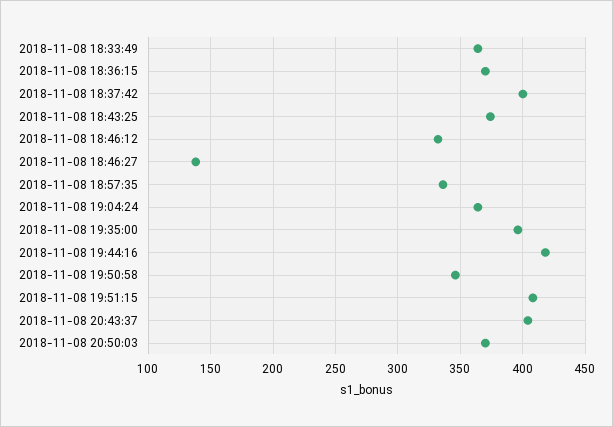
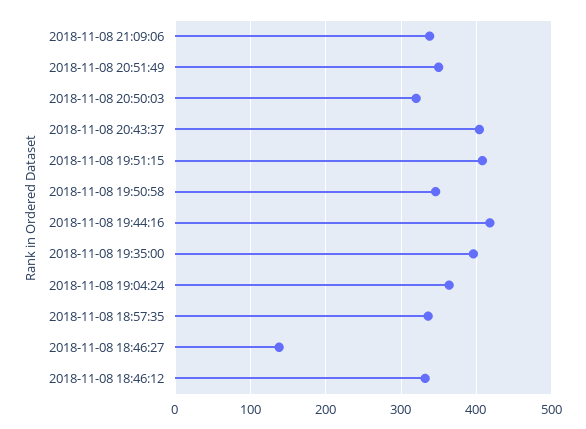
2018-11-08 18:33:49: 365 -> none
2018-11-08 18:36:15: 370 -> none
2018-11-08 18:37:42: 400 -> none
2018-11-08 18:43:25: 375 -> none
2018-11-08 20:50:03: 370 -> 320
2018-11-08 21:09:06: none -> 340
2018-11-08 20:51:49: none -> 350

